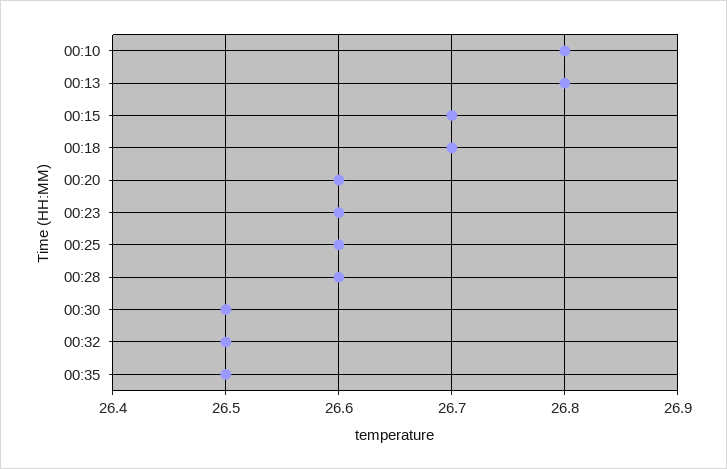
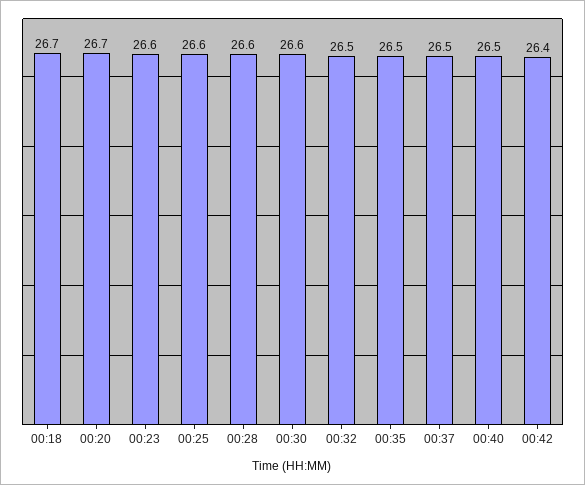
00:10: 26.8 -> none
00:13: 26.8 -> none
00:15: 26.7 -> none
00:20: 26.6 -> 26.7
00:30: 26.5 -> 26.6
00:37: none -> 26.5
00:40: none -> 26.5
00:42: none -> 26.4

